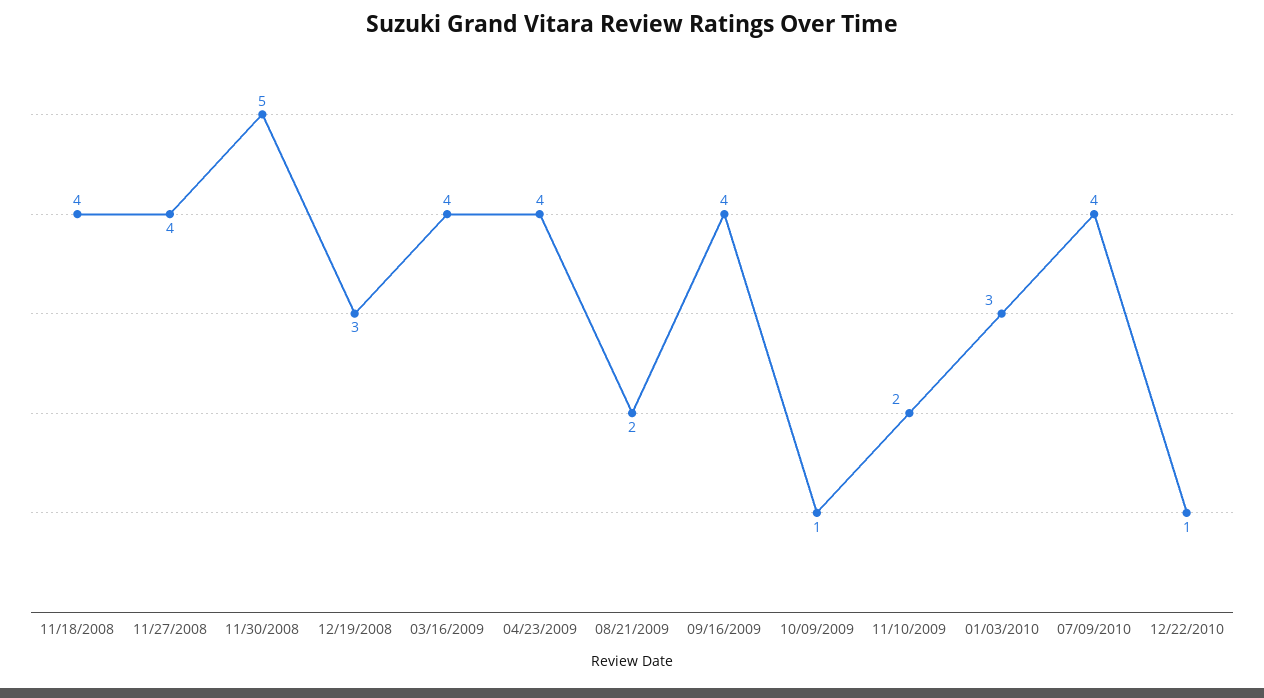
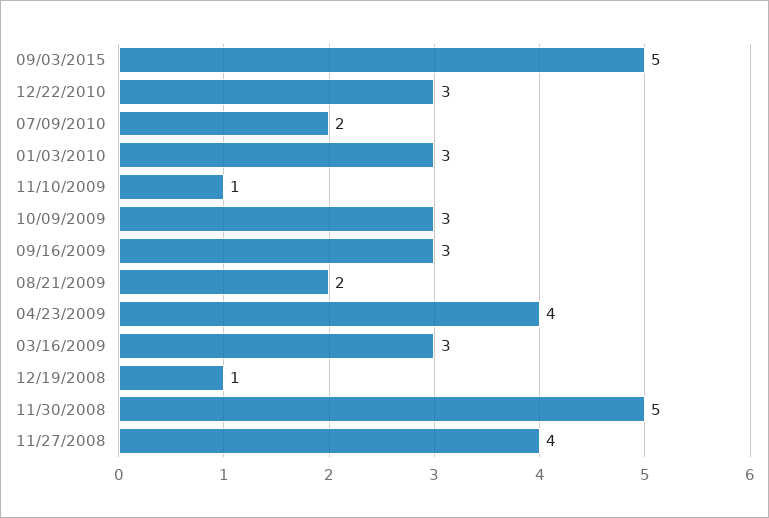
11/18/2008: 4 -> none
12/19/2008: 3 -> 1
03/16/2009: 4 -> 3
09/16/2009: 4 -> 3
10/09/2009: 1 -> 3
11/10/2009: 2 -> 1
07/09/2010: 4 -> 2
12/22/2010: 1 -> 3
09/03/2015: none -> 5

